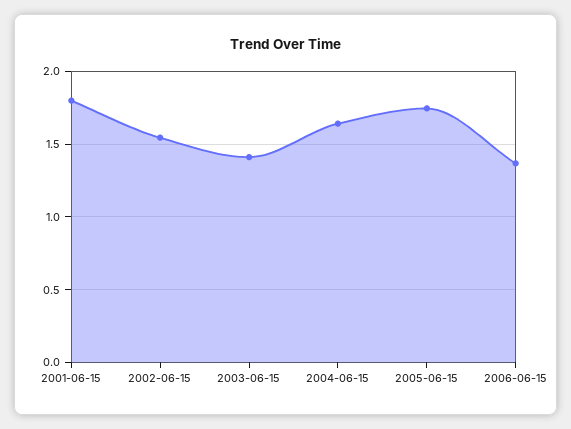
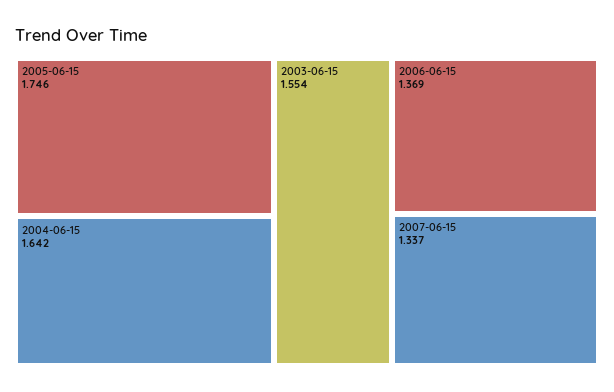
2001-06-15: 1.8 -> none
2002-06-15: 1.55 -> none
2003-06-15: 1.4 -> 1.554
2007-06-15: none -> 1.337

